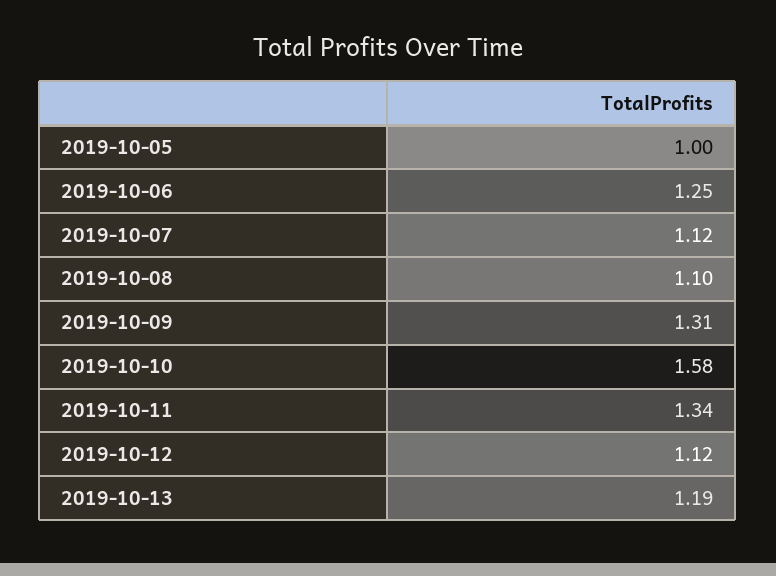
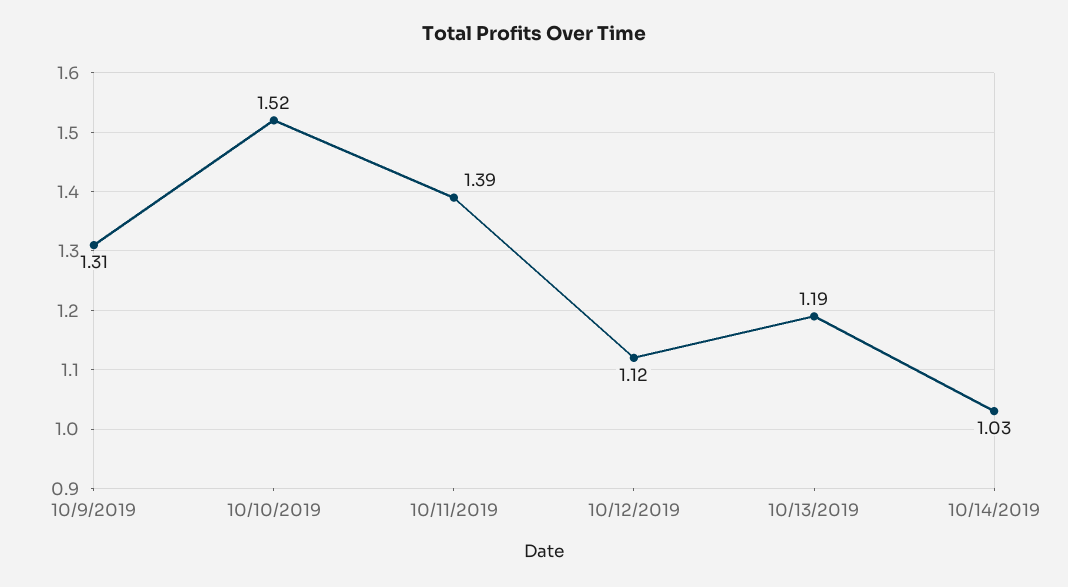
2019-10-05: 1 -> none
2019-10-06: 1.25 -> none
2019-10-07: 1.12 -> none
2019-10-08: 1.1 -> none
2019-10-10: 1.58 -> 1.52
2019-10-11: 1.34 -> 1.39
10/14/2019: none -> 1.03

